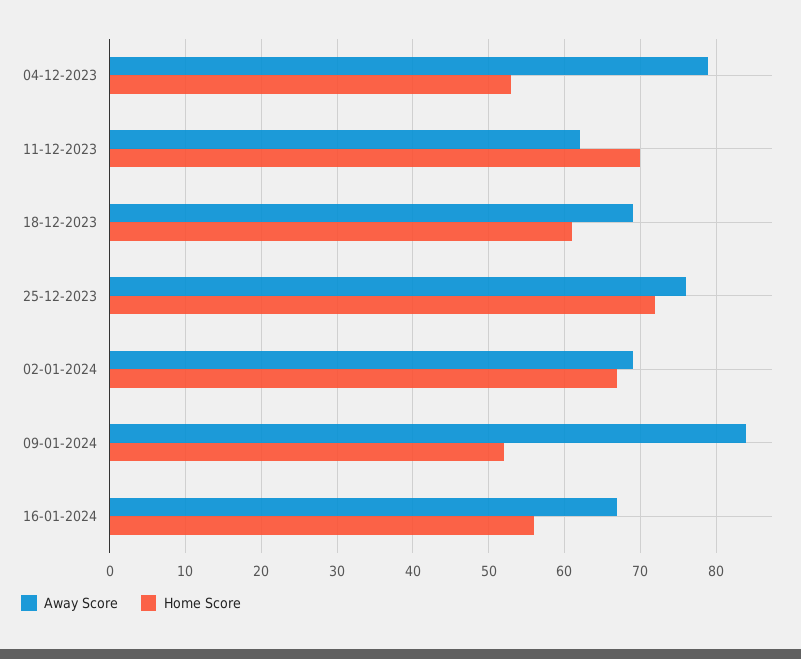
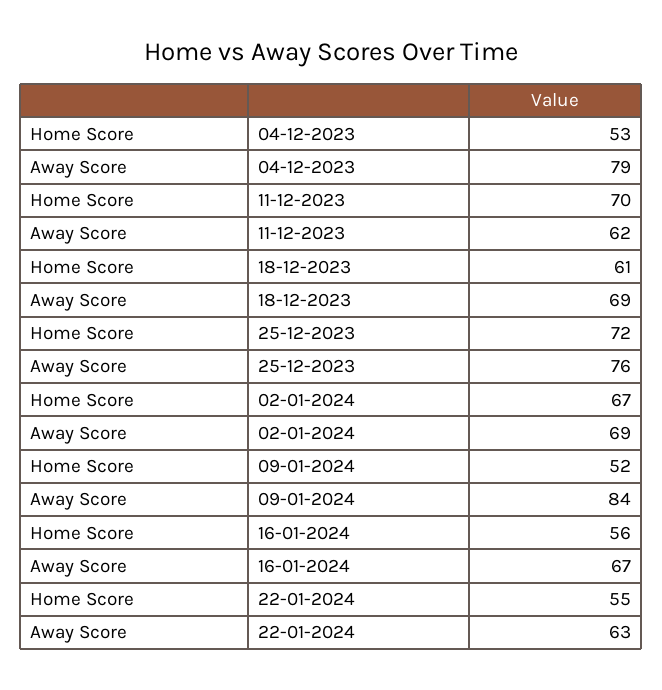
Home Score, 22-01-2024: none -> 55
Away Score, 22-01-2024: none -> 63

